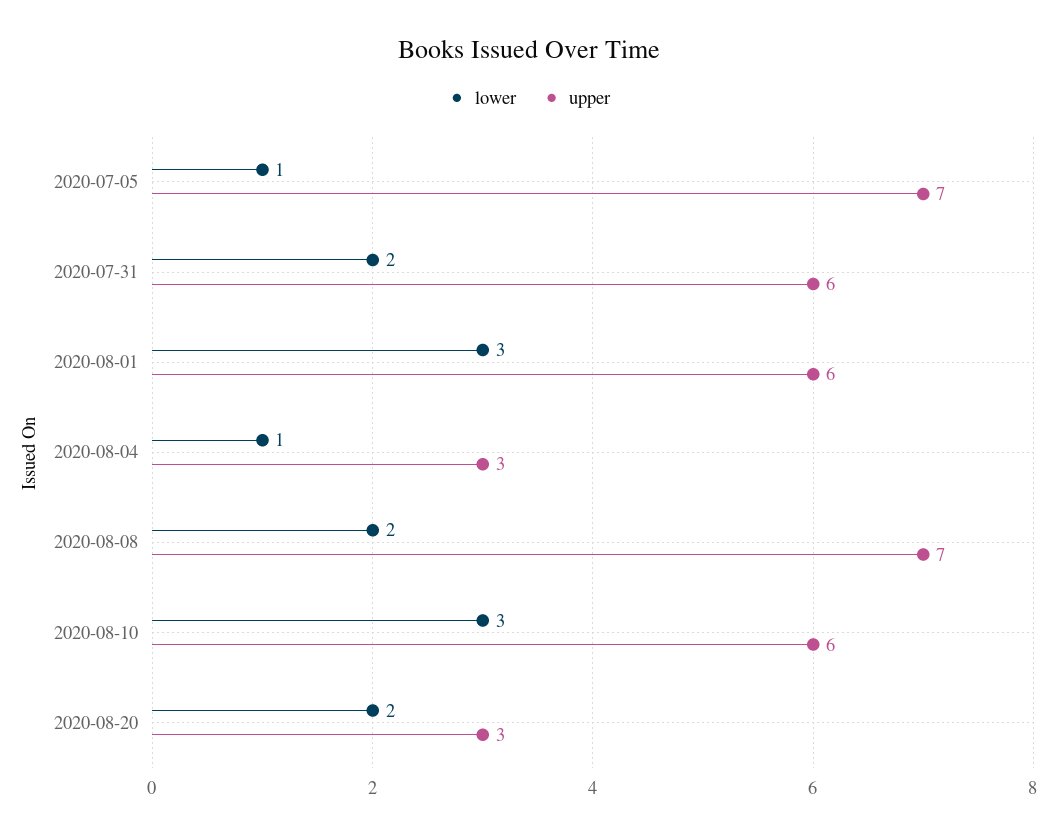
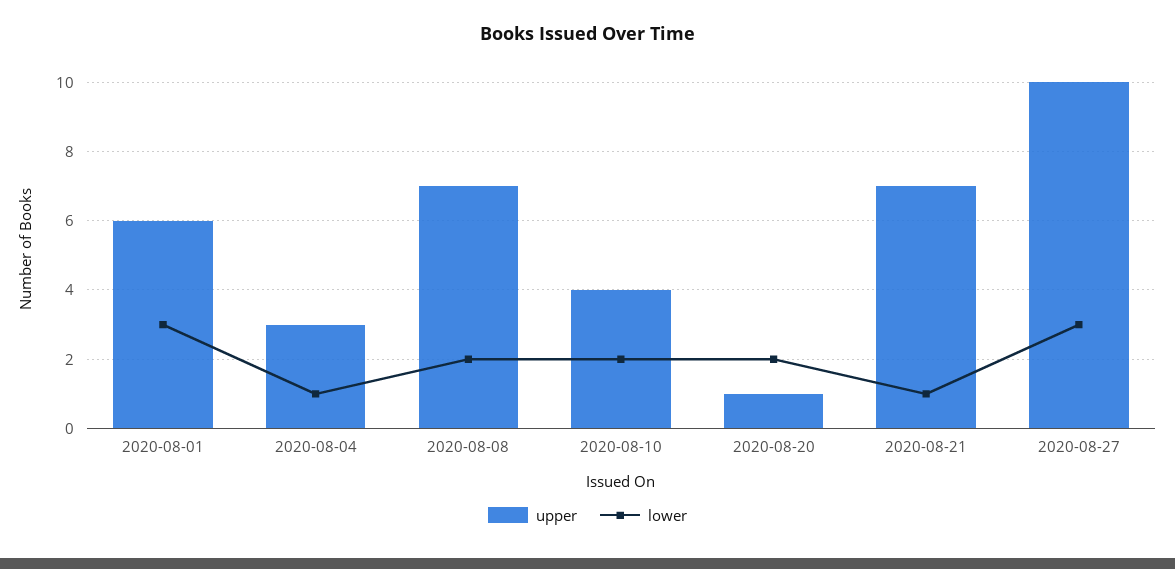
lower, 2020-07-05: 1 -> none
upper, 2020-07-05: 7 -> none
lower, 2020-07-31: 2 -> none
upper, 2020-07-31: 6 -> none
lower, 2020-08-10: 3 -> 2
upper, 2020-08-10: 6 -> 4
upper, 2020-08-20: 3 -> 1
upper, 2020-08-21: none -> 7
lower, 2020-08-21: none -> 1
upper, 2020-08-27: none -> 10
lower, 2020-08-27: none -> 3

